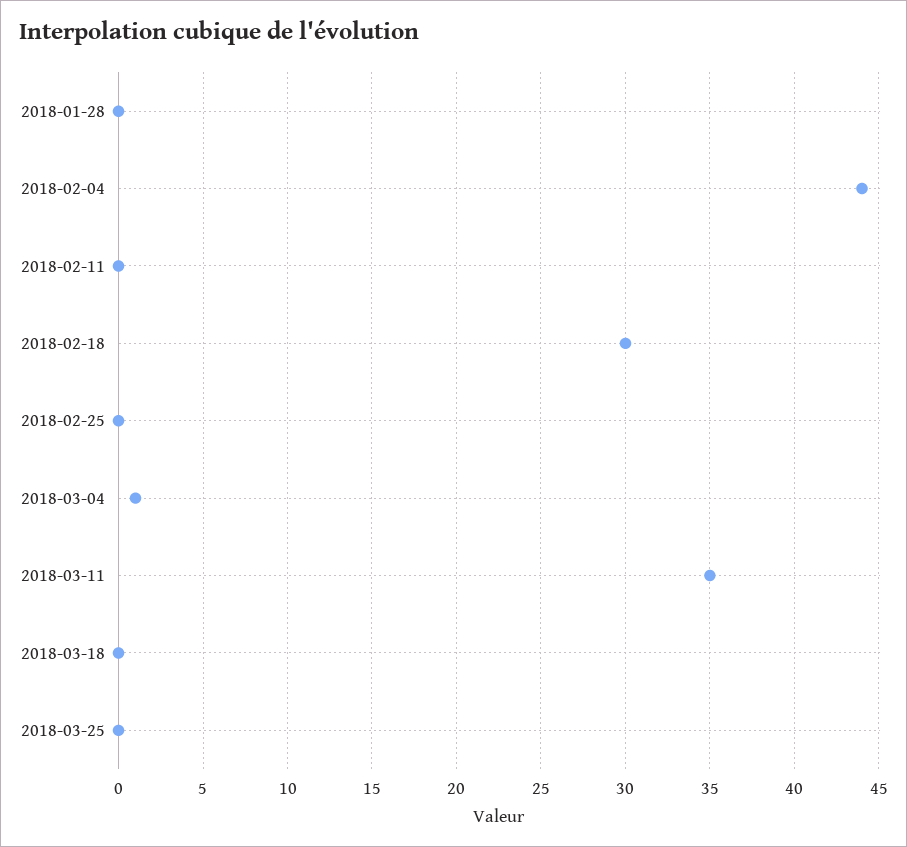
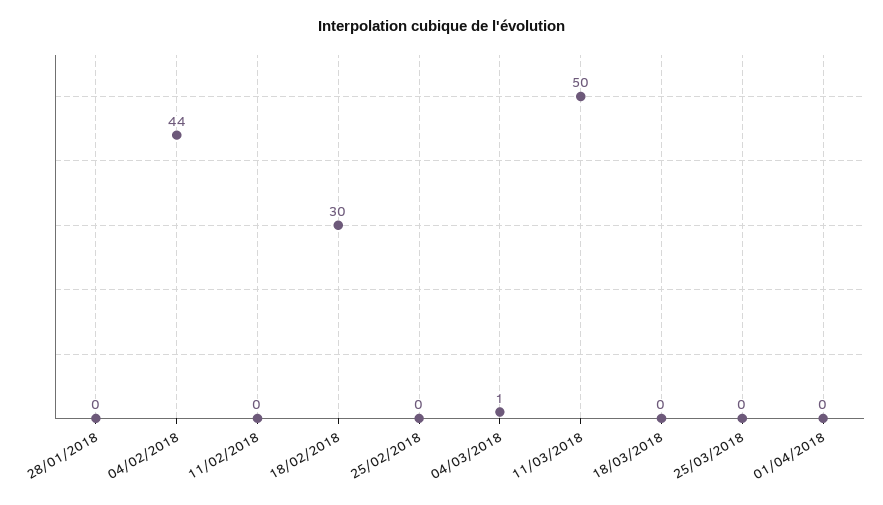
2018-03-11: 35 -> 50
01/04/2018: none -> 0

